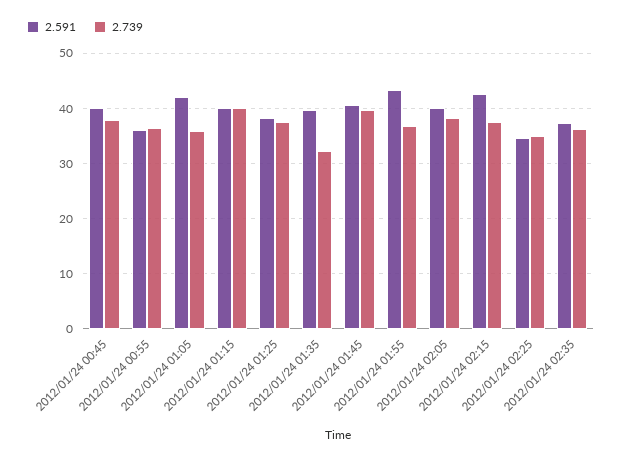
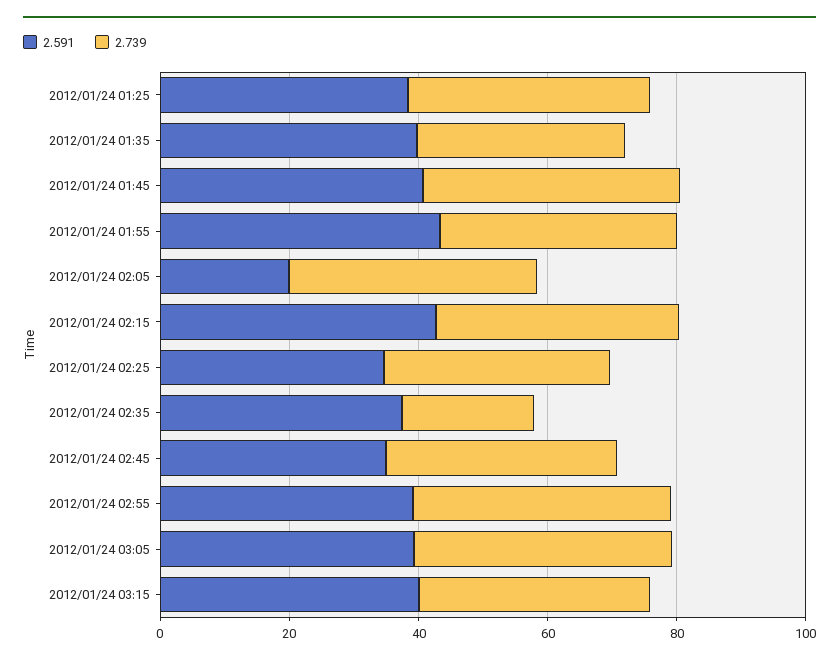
2.591, 2012/01/24 00:45: 40 -> none
2.739, 2012/01/24 00:45: 38 -> none
2.591, 2012/01/24 00:55: 36 -> none
2.739, 2012/01/24 00:55: 36 -> none
2.591, 2012/01/24 01:05: 42 -> none
2.739, 2012/01/24 01:05: 36 -> none
2.591, 2012/01/24 01:15: 40 -> none
2.739, 2012/01/24 01:15: 40 -> none
2.591, 2012/01/24 02:05: 40 -> 20
2.739, 2012/01/24 02:35: 36 -> 20
2.591, 2012/01/24 02:45: none -> 35
2.739, 2012/01/24 02:45: none -> 35
2.591, 2012/01/24 02:55: none -> 40
2.739, 2012/01/24 02:55: none -> 40
2.591, 2012/01/24 03:05: none -> 40
2.739, 2012/01/24 03:05: none -> 40
2.591, 2012/01/24 03:15: none -> 40
2.739, 2012/01/24 03:15: none -> 35

